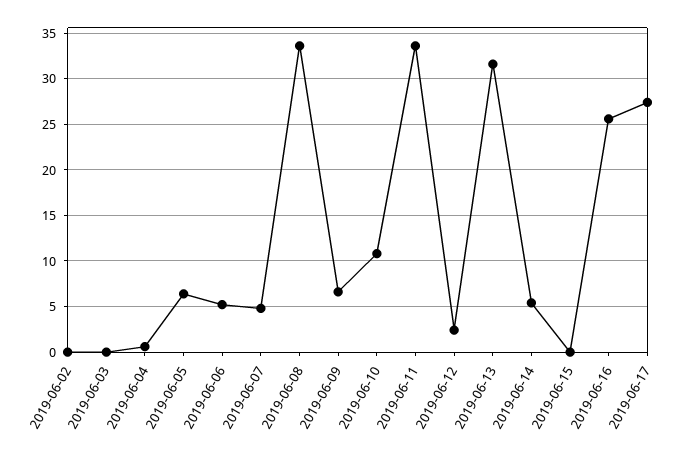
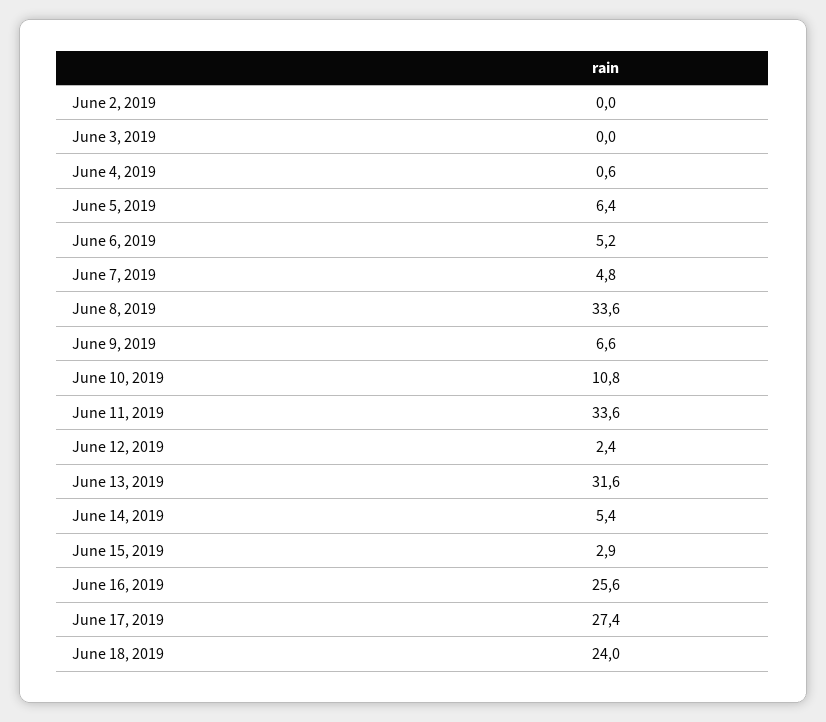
2019-06-15: 0 -> 2.9
June 18, 2019: none -> 24

